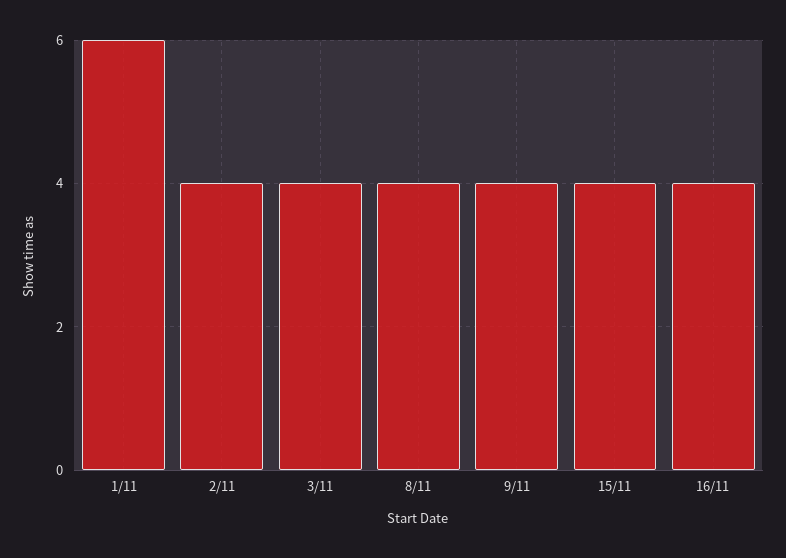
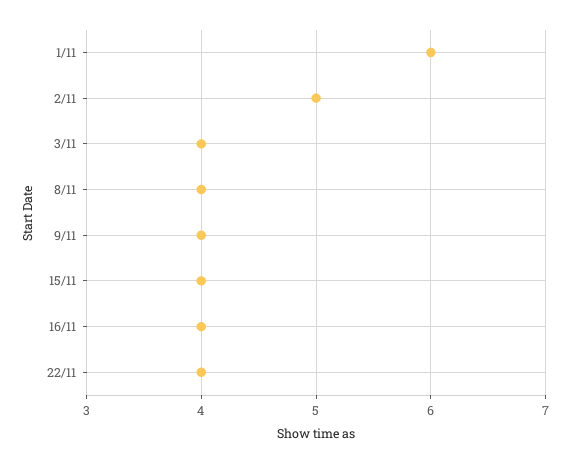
2/11: 4 -> 5
22/11: none -> 4

